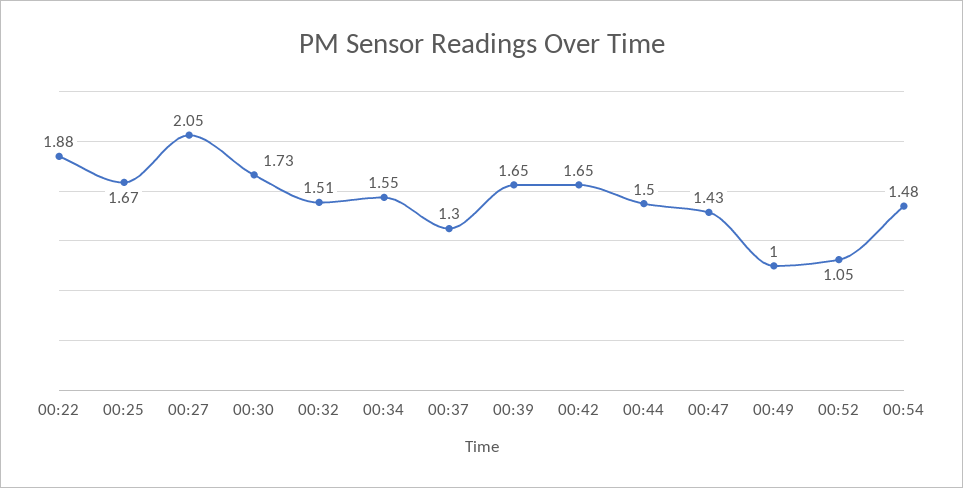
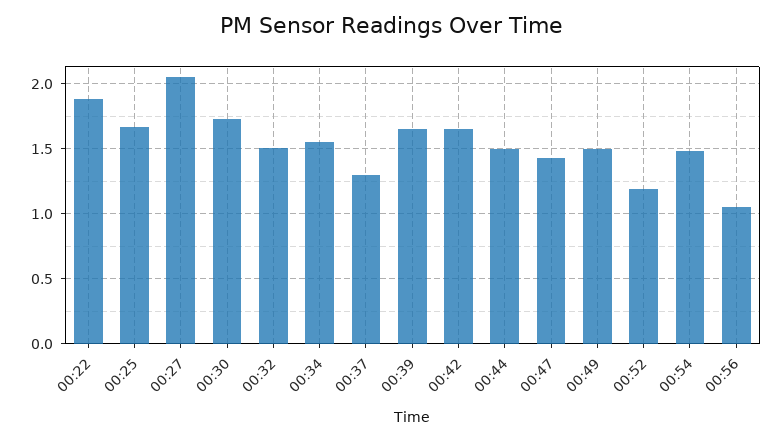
00:49: 1 -> 1.5
00:52: 1.05 -> 1.2
00:56: none -> 1.05

